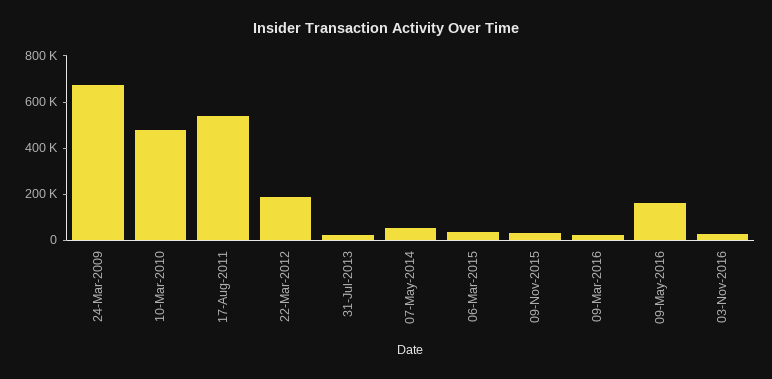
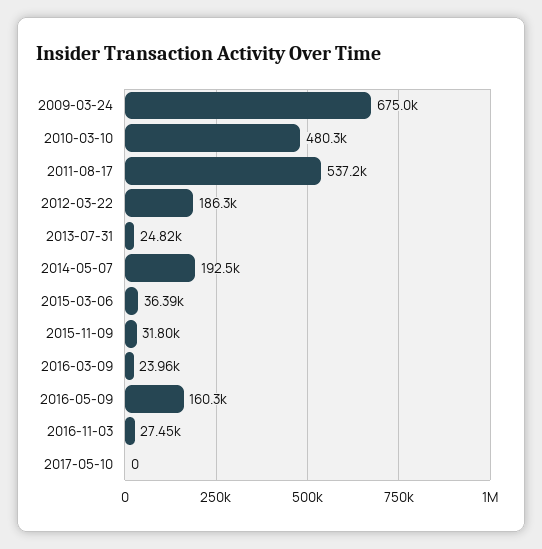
07-May-2014: 50000 -> 192500
2017-05-10: none -> 0

